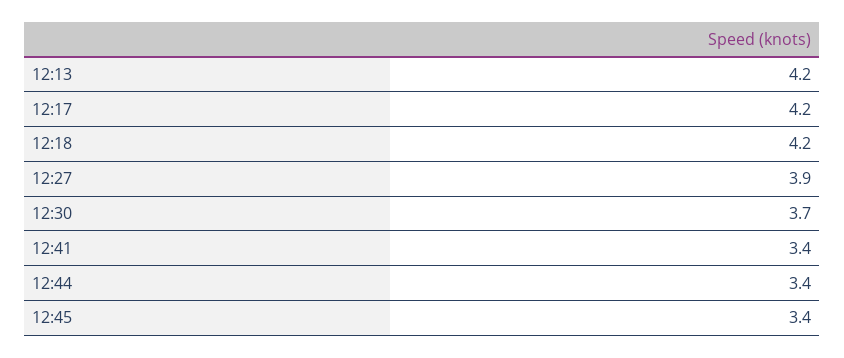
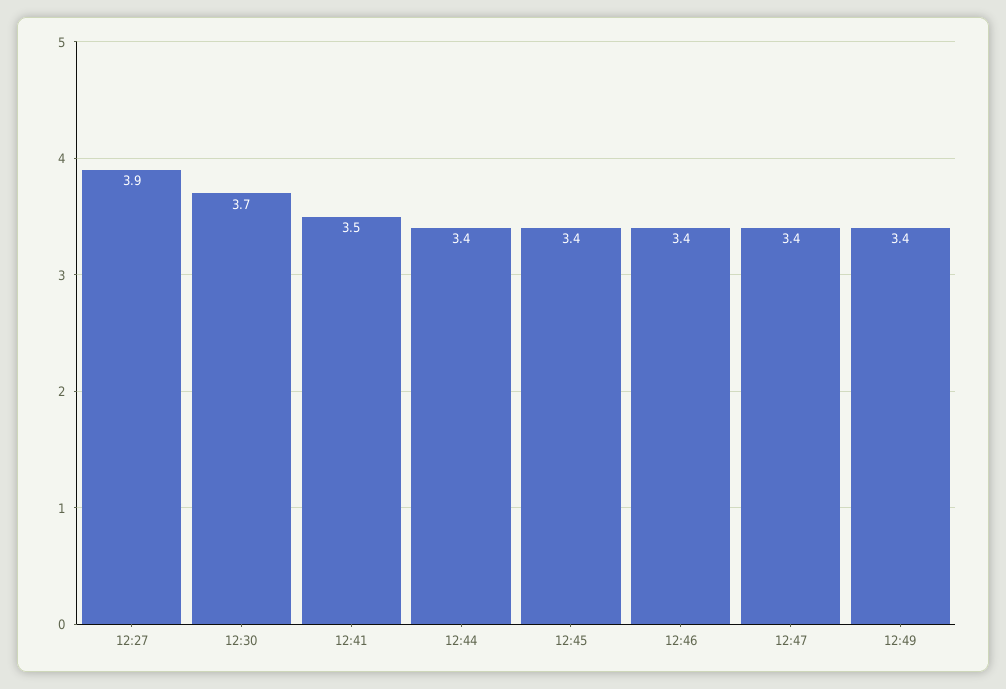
12:13: 4.2 -> none
12:17: 4.2 -> none
12:18: 4.2 -> none
12:41: 3.4 -> 3.5
12:46: none -> 3.4
12:47: none -> 3.4
12:49: none -> 3.4

